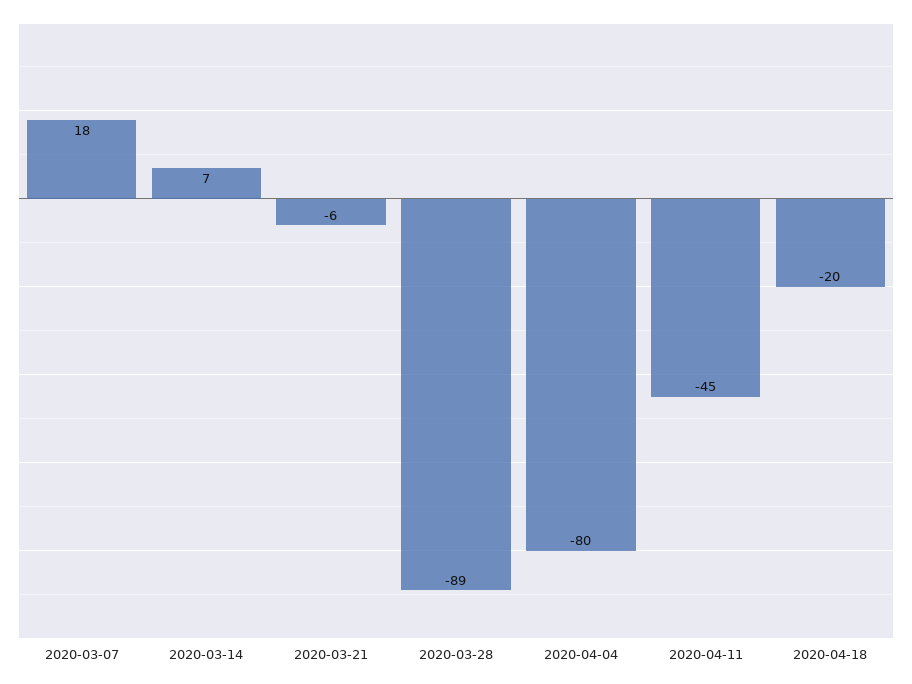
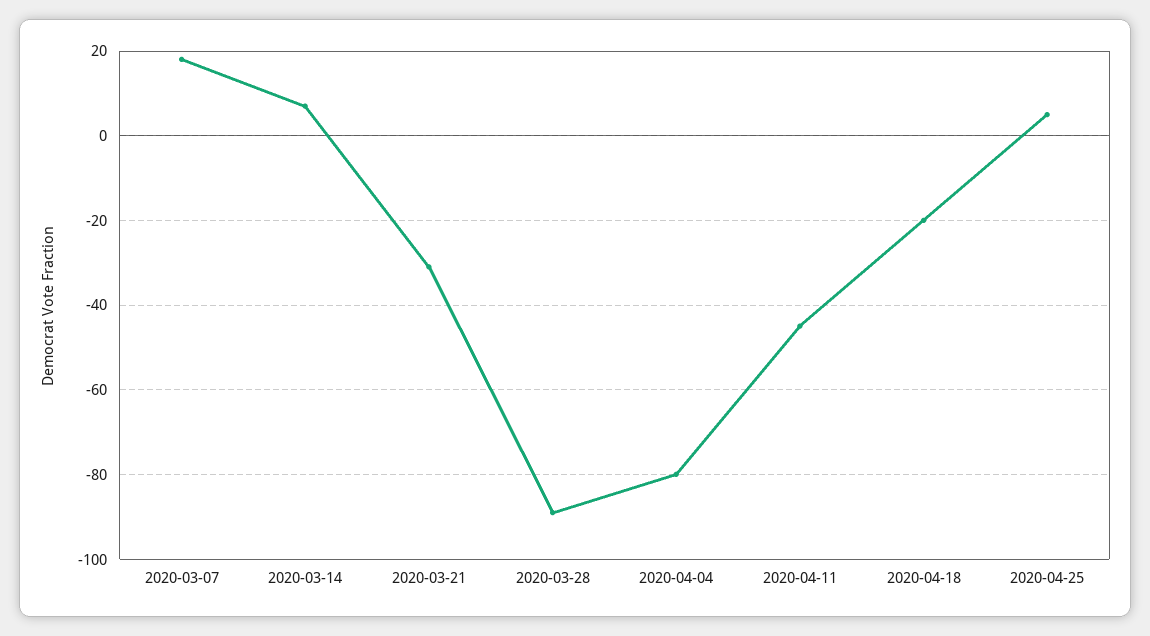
2020-03-21: -6 -> -30
2020-04-25: none -> 5

